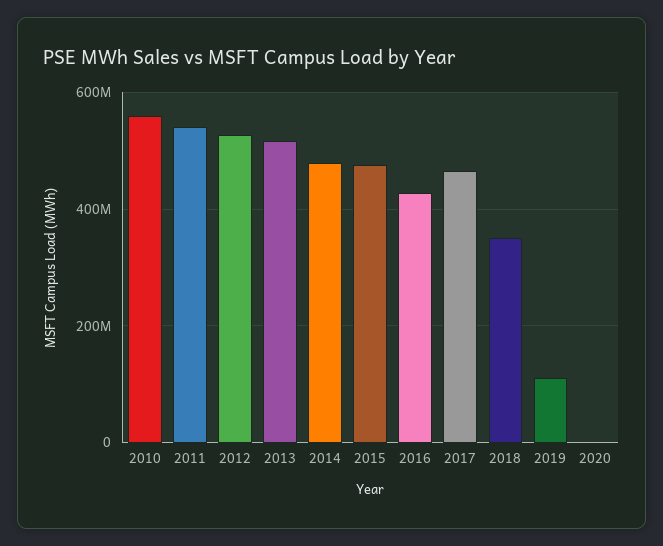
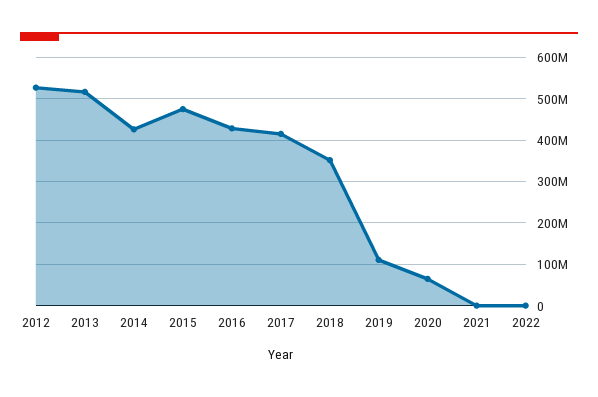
2010: 560000000 -> none
2011: 540000000 -> none
2014: 480000000 -> 420000000
2017: 460000000 -> 420000000
2020: 0 -> 60000000
2021: none -> 0
2022: none -> 0

